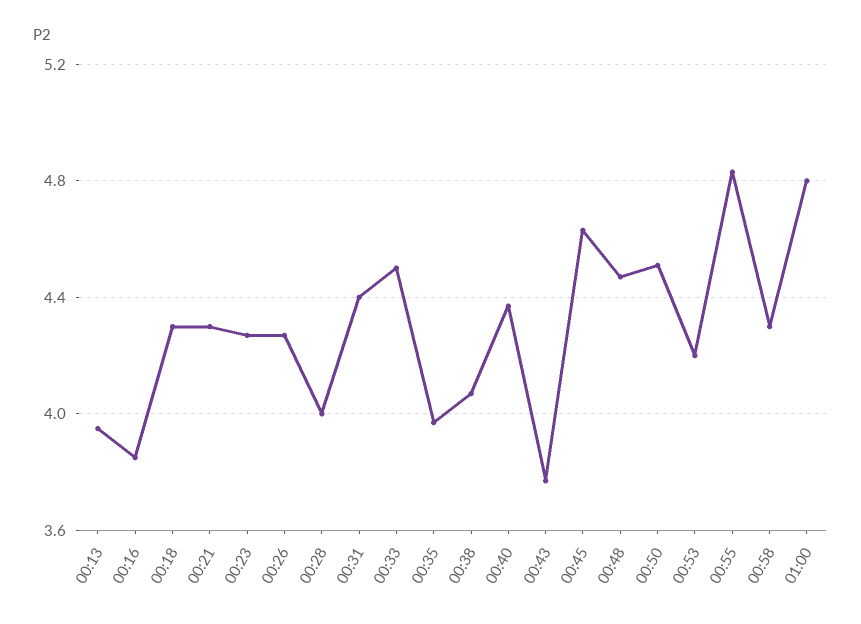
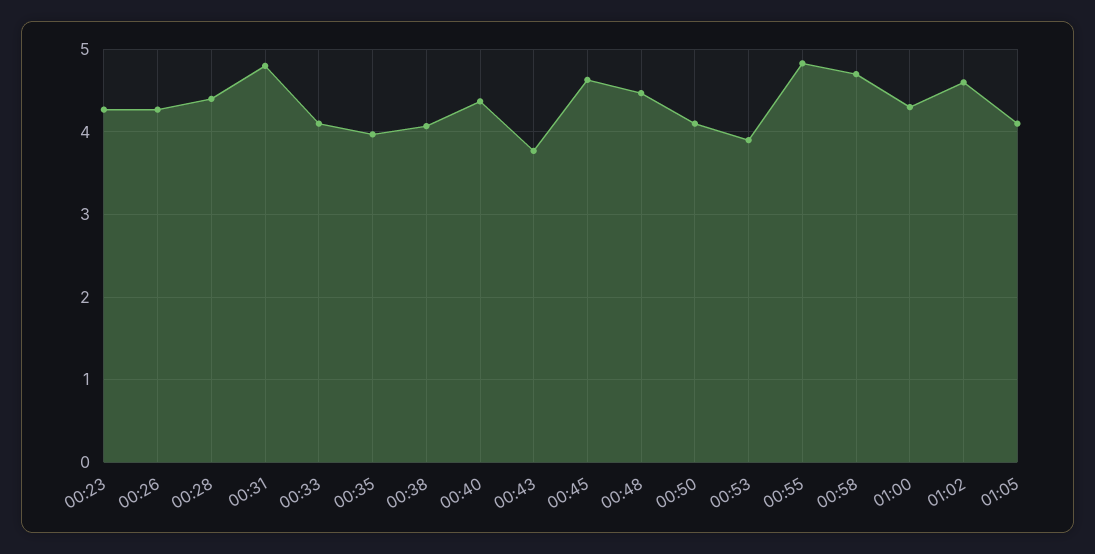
00:13: 3.95 -> none
00:16: 3.85 -> none
00:18: 4.3 -> none
00:21: 4.3 -> none
00:28: 4 -> 4.4
00:31: 4.4 -> 4.8
00:33: 4.5 -> 4.1
00:50: 4.5 -> 4.1
00:53: 4.2 -> 3.9
00:58: 4.3 -> 4.7
01:00: 4.8 -> 4.3
01:02: none -> 4.6
01:05: none -> 4.1

